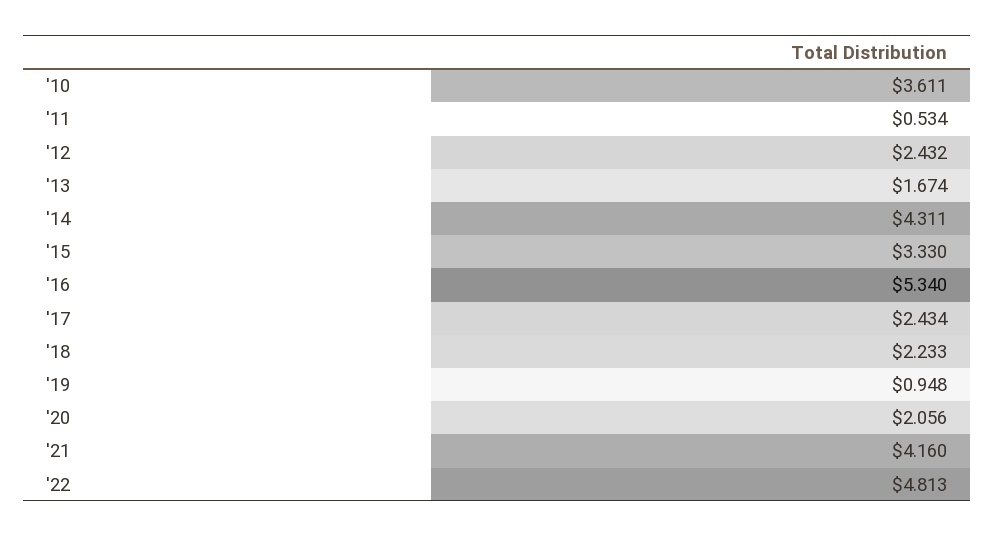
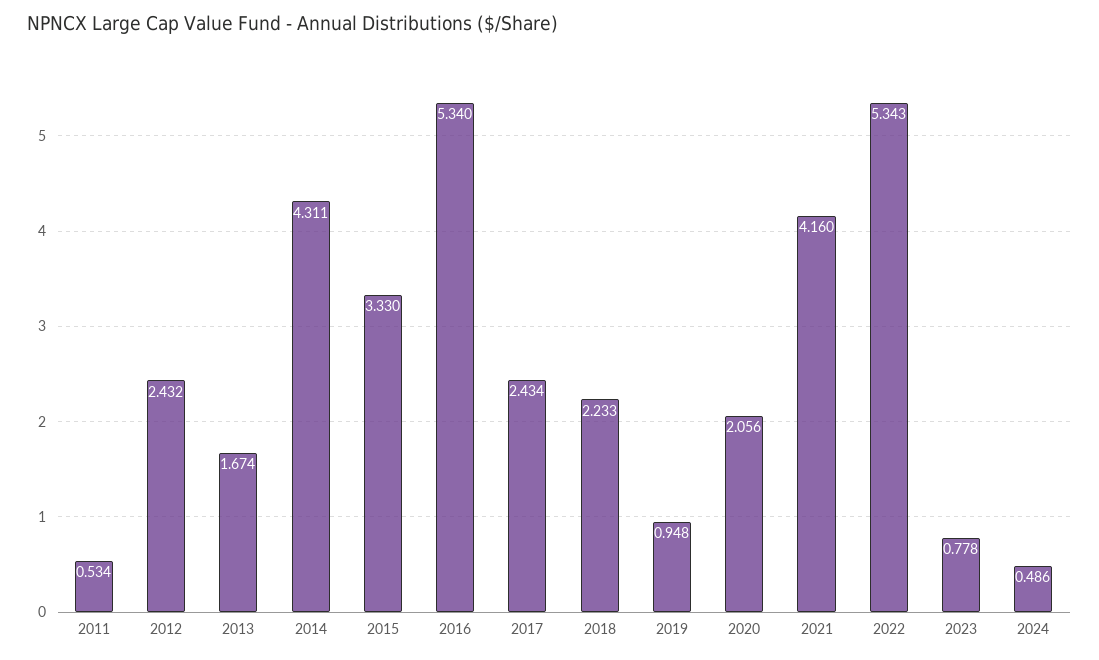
'10: 3.611 -> none
'22: 4.813 -> 5.343
2023: none -> 0.778
2024: none -> 0.486

